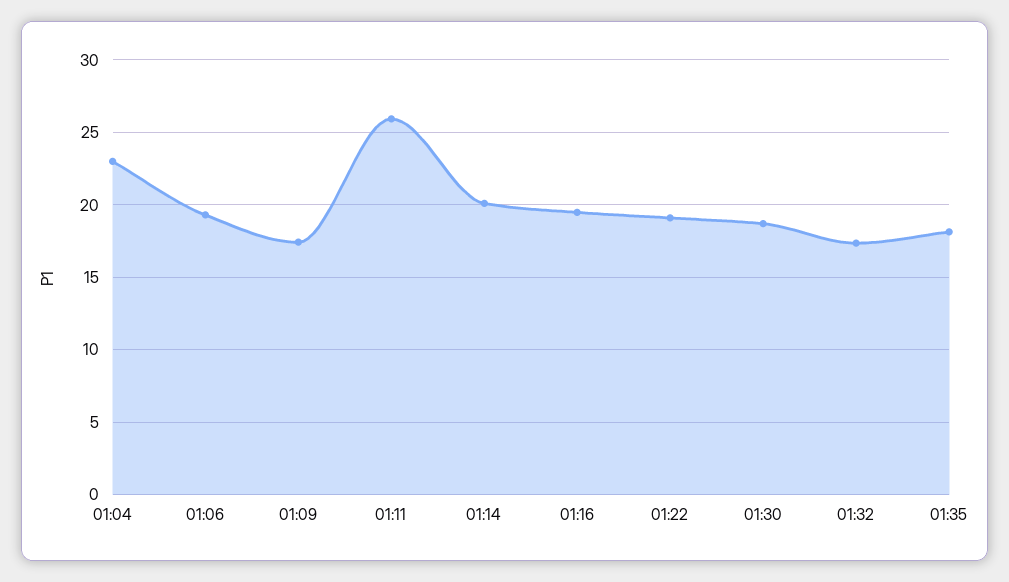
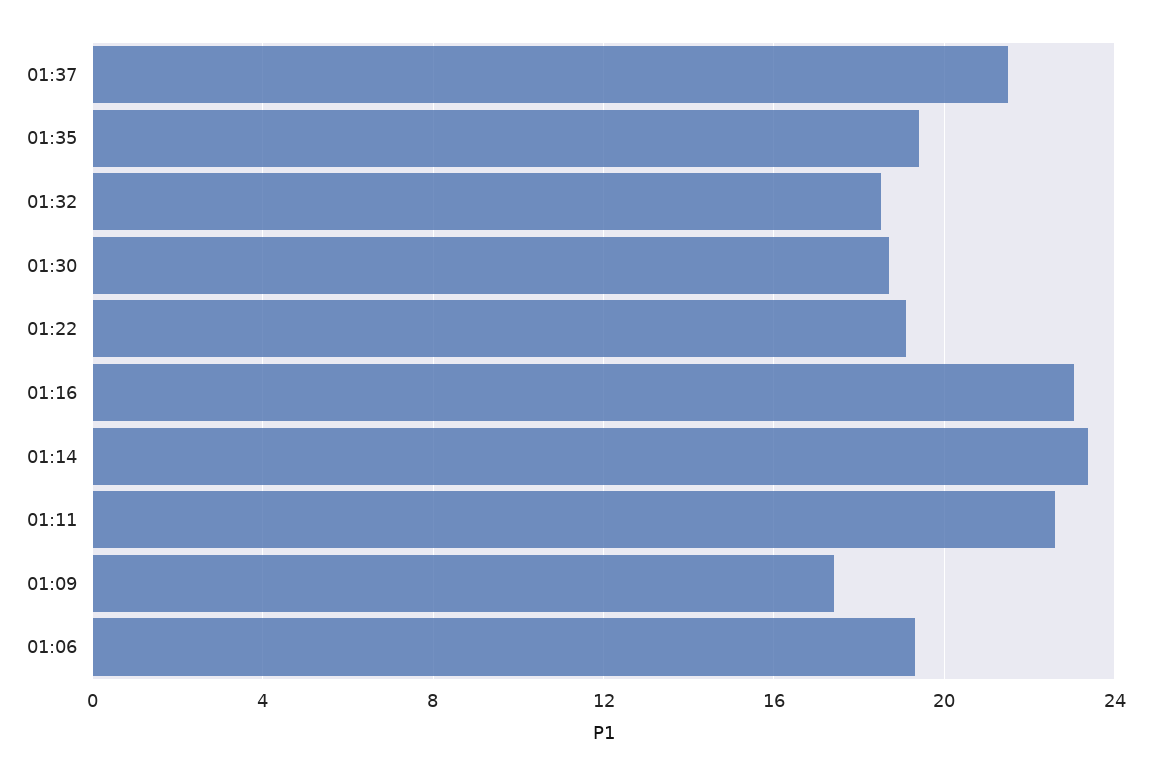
01:04: 23 -> none
01:11: 26 -> 22.5
01:14: 20 -> 23.5
01:16: 19.5 -> 23
01:32: 17.5 -> 18.5
01:35: 18 -> 19.5
01:37: none -> 21.5

